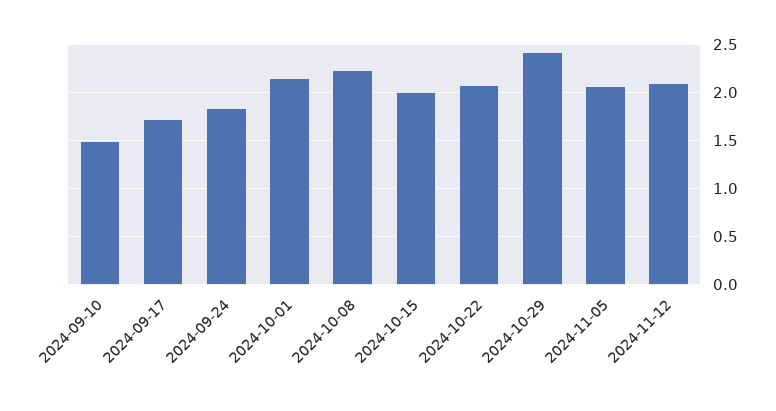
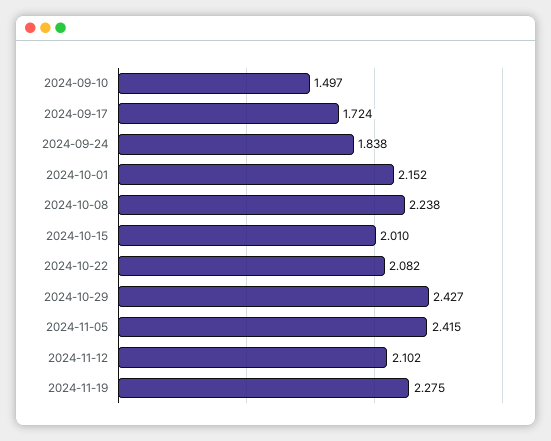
2024-11-05: 2.1 -> 2.415
2024-11-19: none -> 2.275

